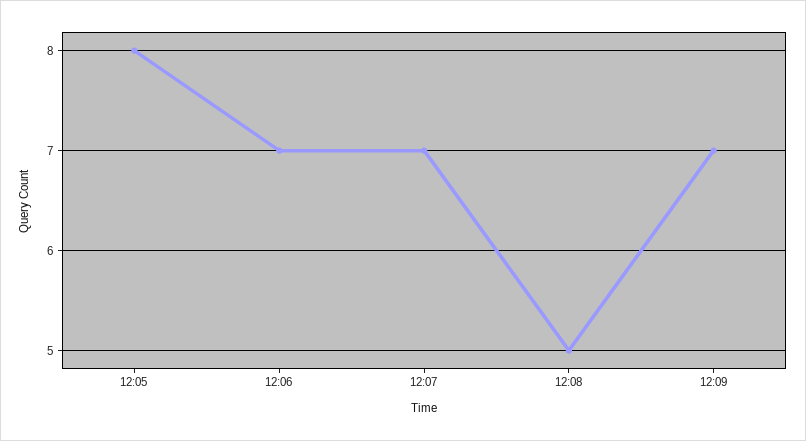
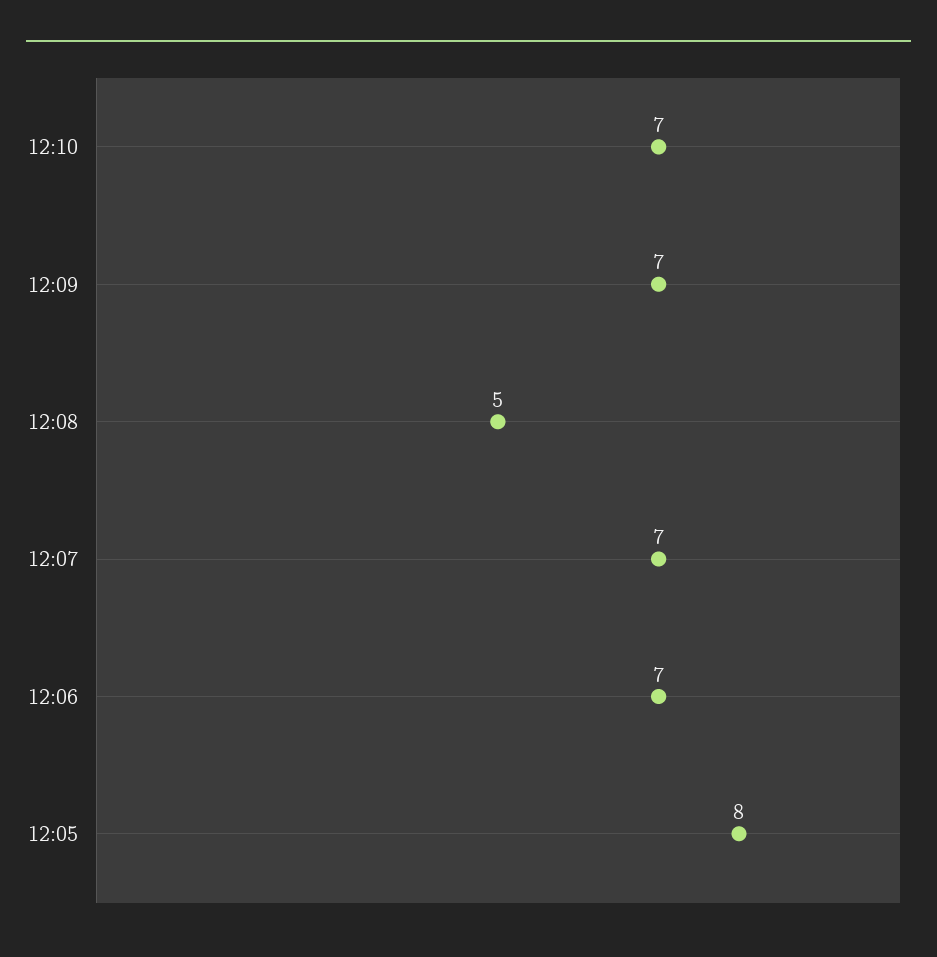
12:10: none -> 7

